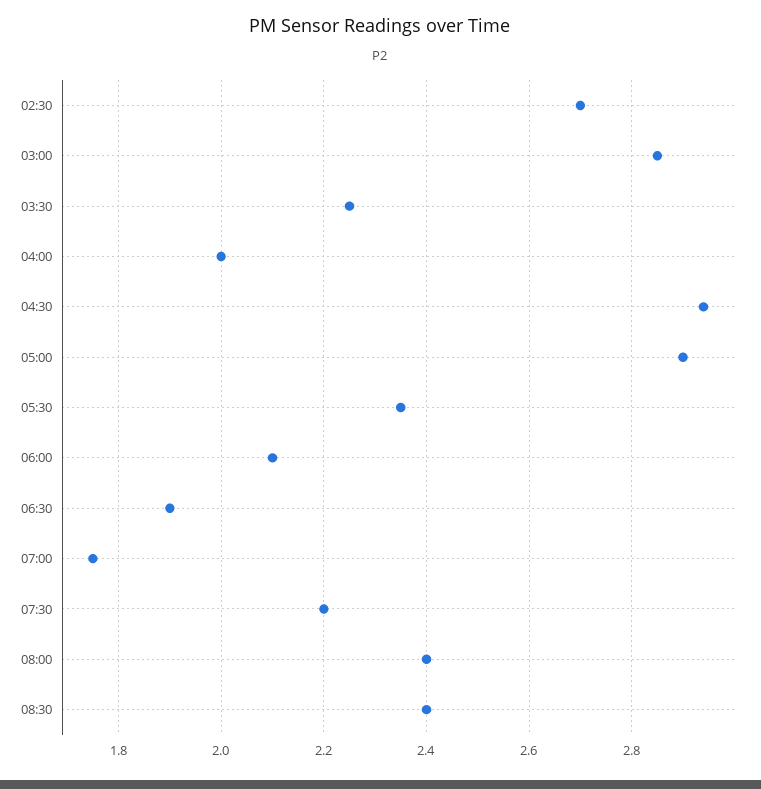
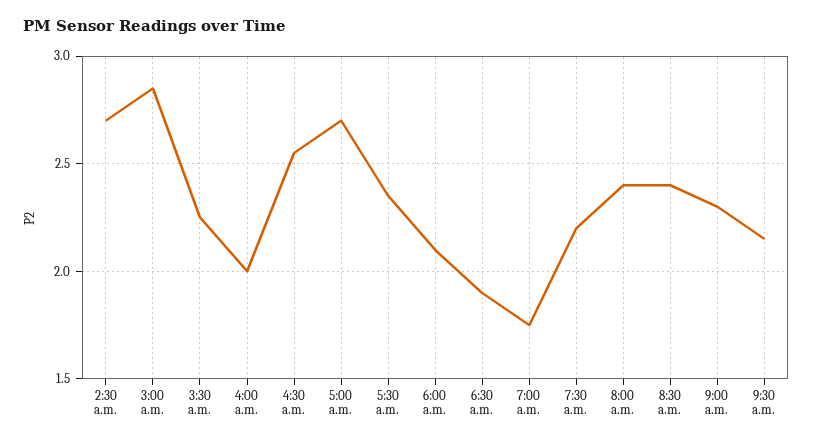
04:30: 2.95 -> 2.55
05:00: 2.9 -> 2.7
9:00 a.m.: none -> 2.3
9:30 a.m.: none -> 2.15

